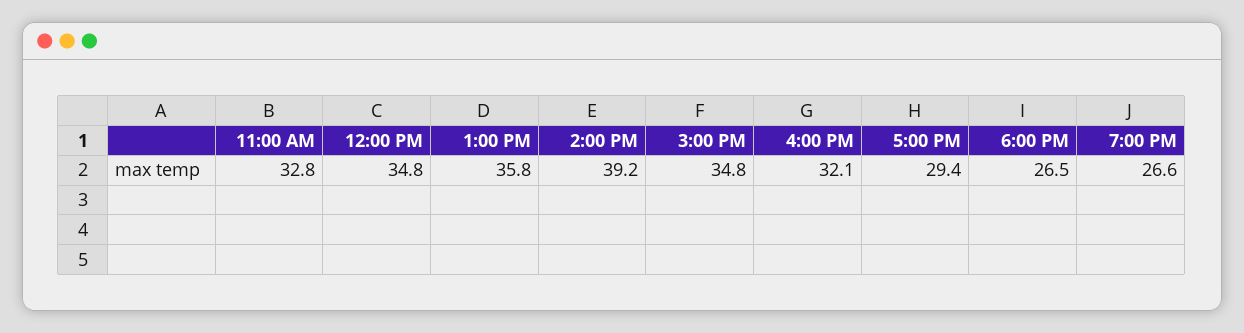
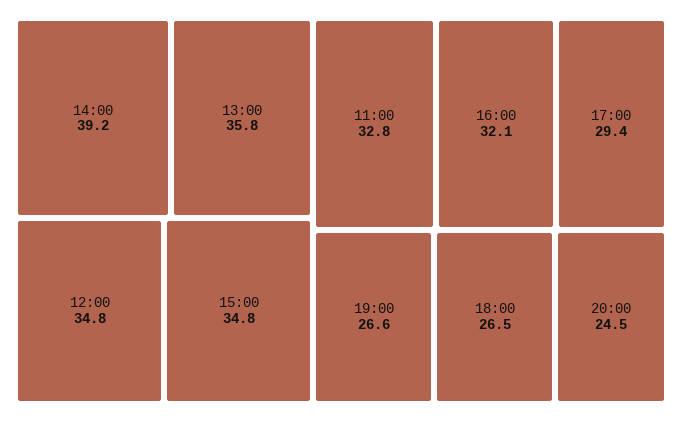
20:00: none -> 24.5

